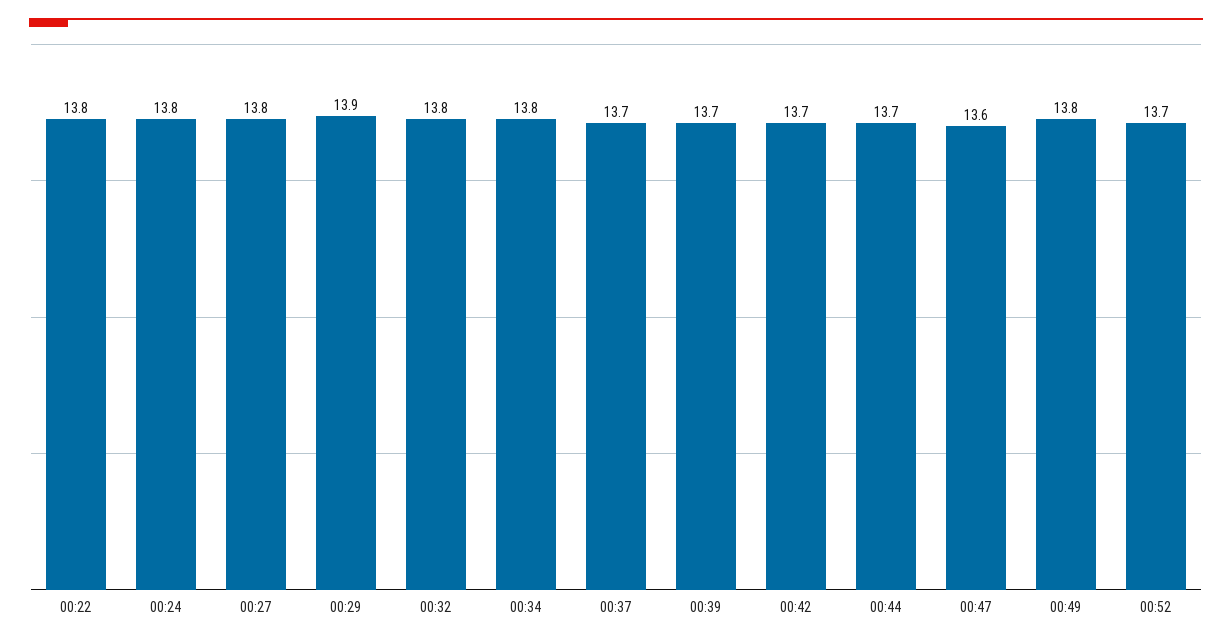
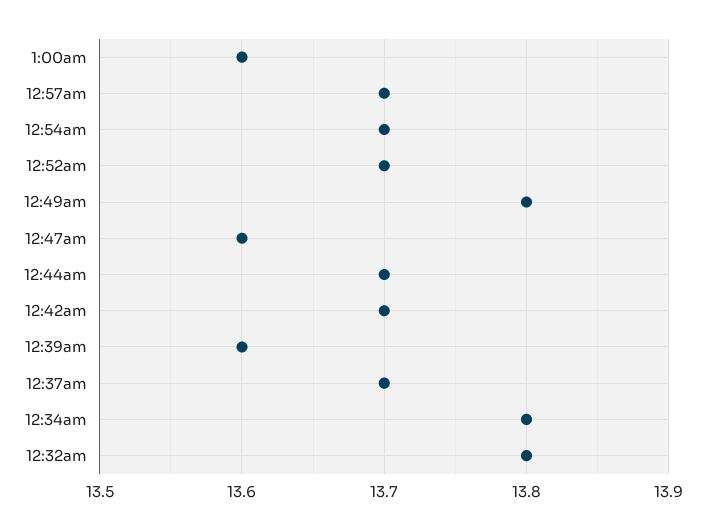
00:22: 13.8 -> none
00:24: 13.8 -> none
00:27: 13.8 -> none
00:29: 13.9 -> none
00:39: 13.7 -> 13.6
1:00am: none -> 13.6
12:57am: none -> 13.7
12:54am: none -> 13.7

